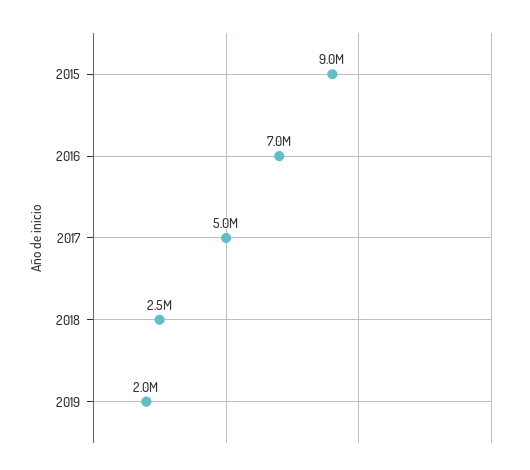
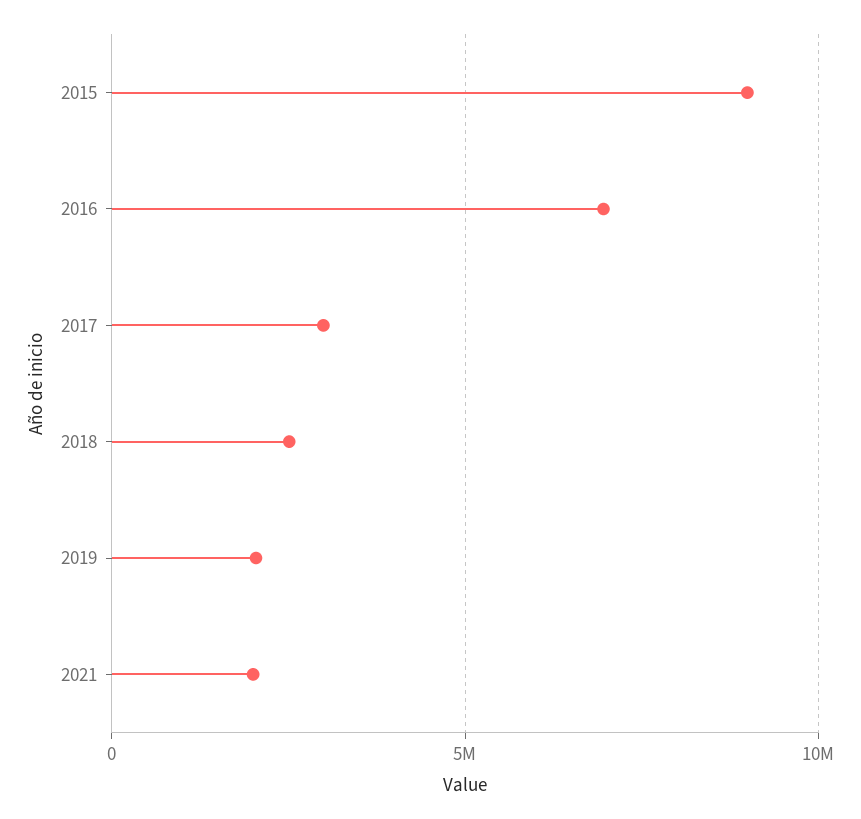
2017: 5000000 -> 3000000
2021: none -> 2000000

